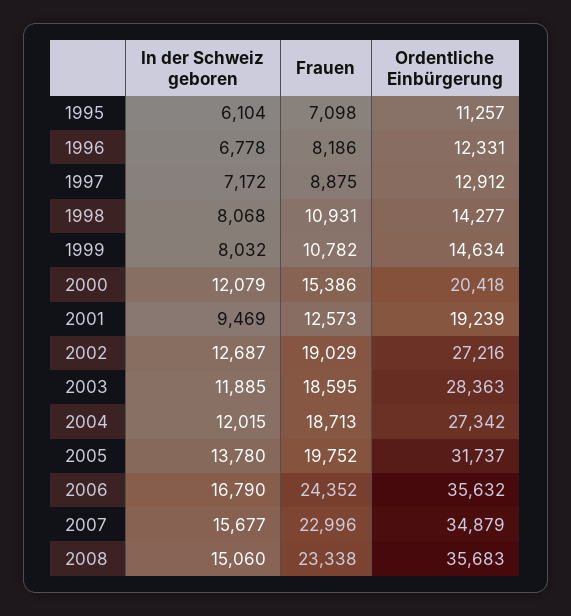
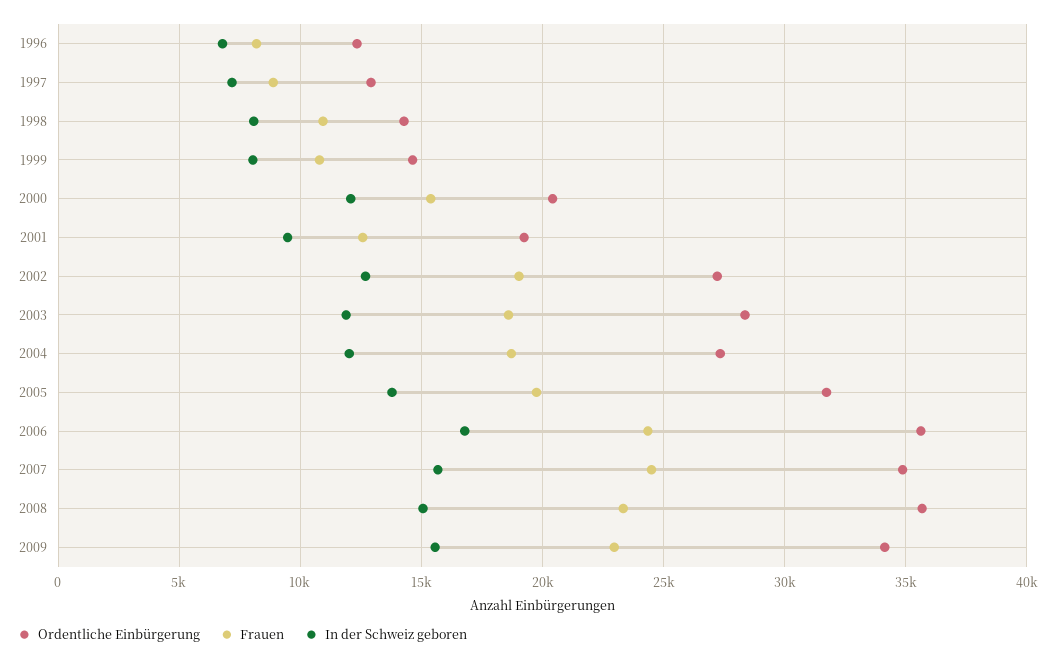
In der Schweiz geboren, 1995: 6104 -> none
Frauen, 1995: 7098 -> none
Ordentliche Einbürgerung, 1995: 11257 -> none
Frauen, 2007: 22996 -> 24500
Ordentliche Einbürgerung, 2009: none -> 34000
Frauen, 2009: none -> 23000
In der Schweiz geboren, 2009: none -> 15500

